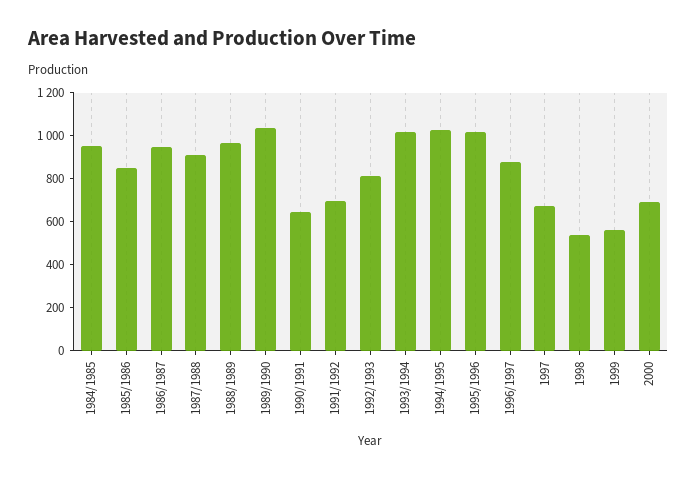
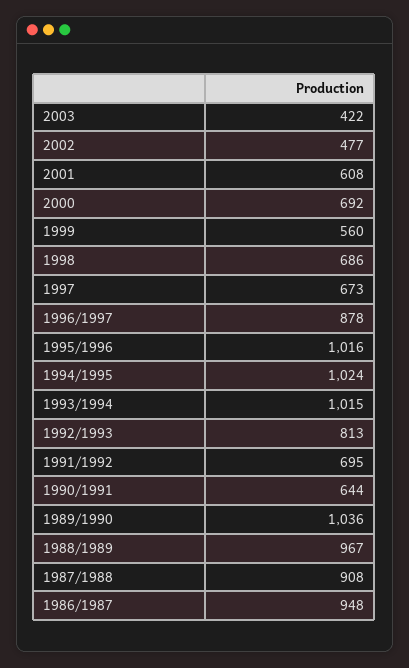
1984/1985: 950 -> none
1985/1986: 850 -> none
1998: 550 -> 686
2003: none -> 422
2002: none -> 477
2001: none -> 608

